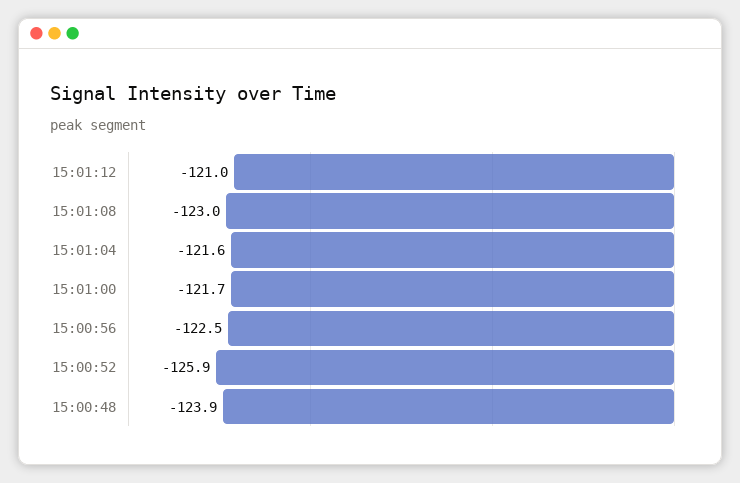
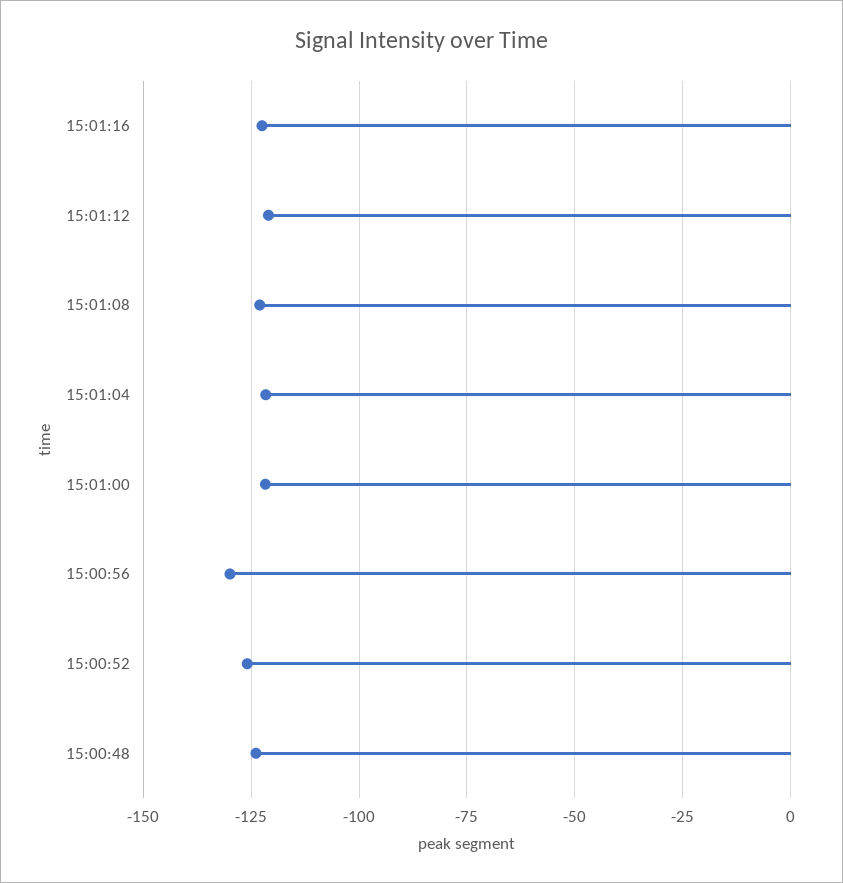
15:00:56: -122.5 -> -130
15:01:16: none -> -122.5

